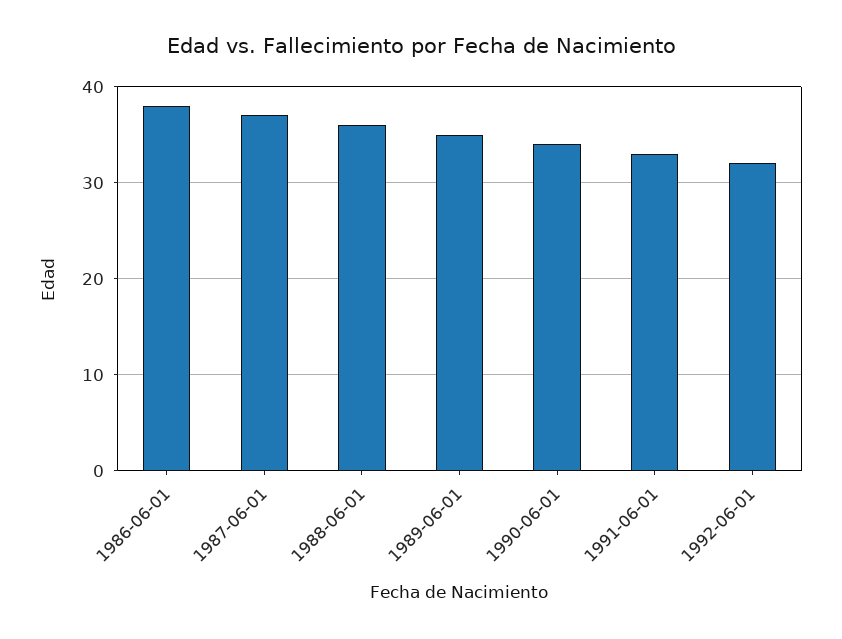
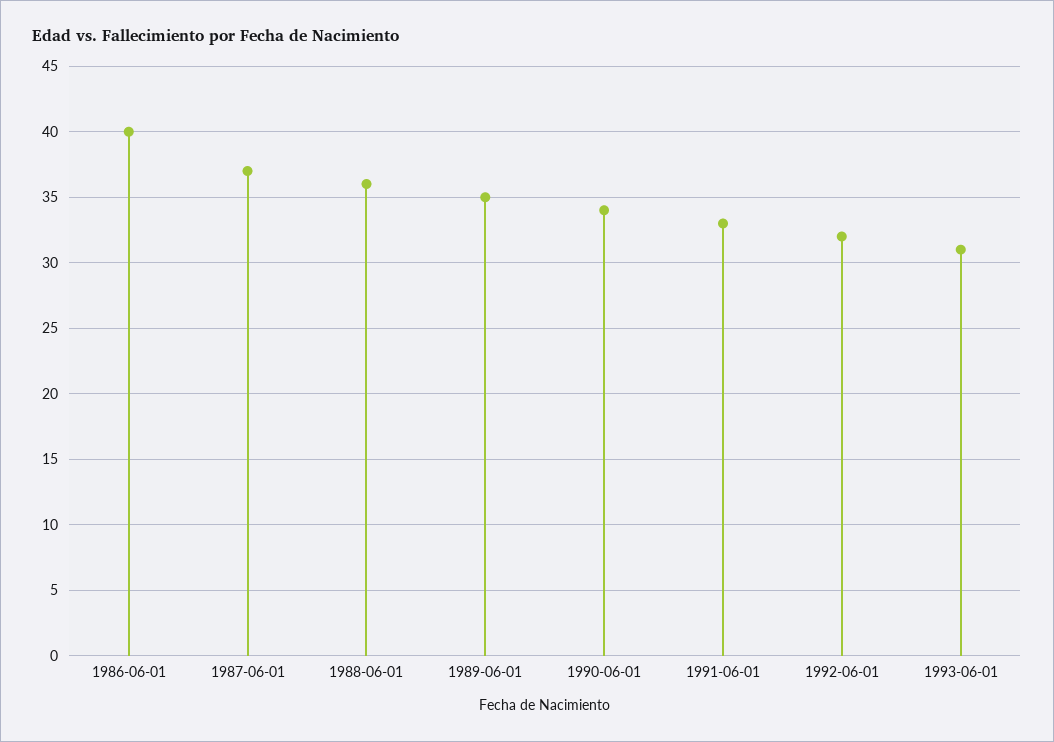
1986-06-01: 38 -> 40
1993-06-01: none -> 31

